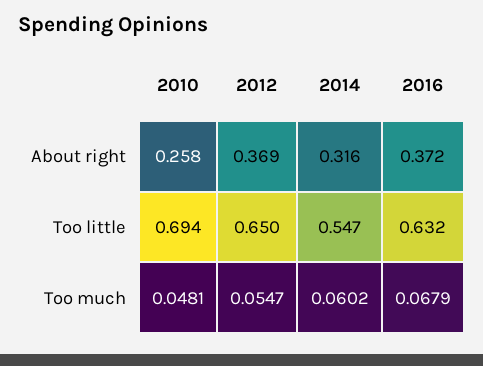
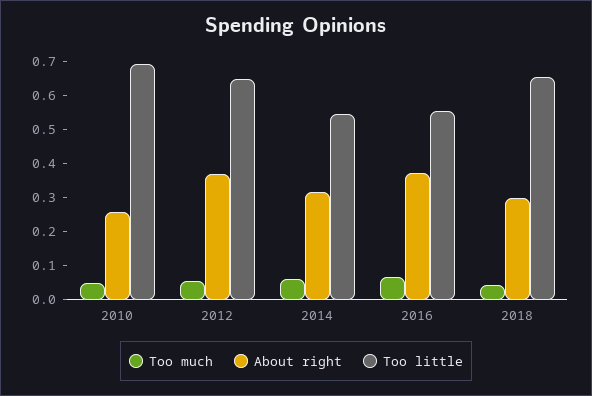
Too little, 2016: 0.632 -> 0.55
Too much, 2018: none -> 0.05
About right, 2018: none -> 0.3
Too little, 2018: none -> 0.65

